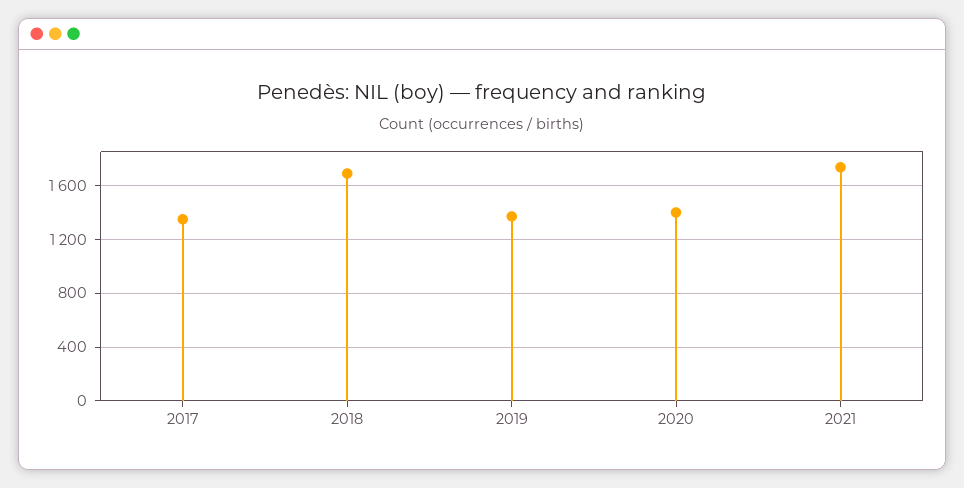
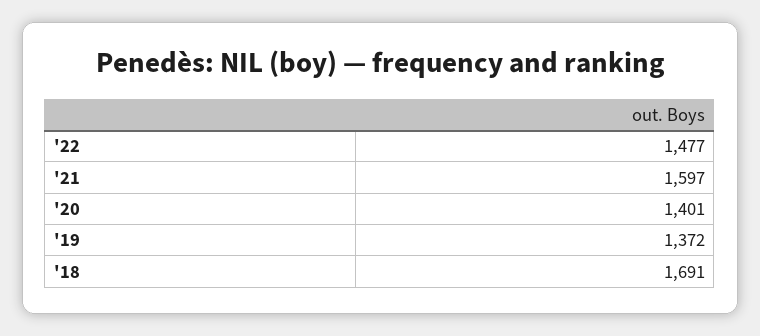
2017: 1350 -> none
2021: 1750 -> 1597
'22: none -> 1477

